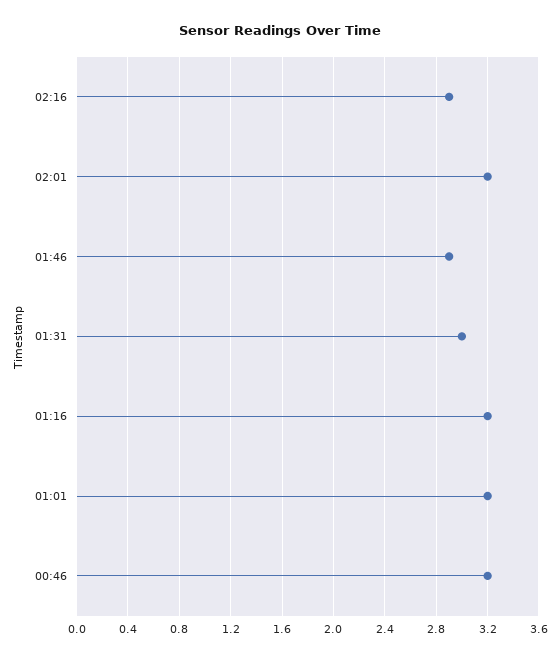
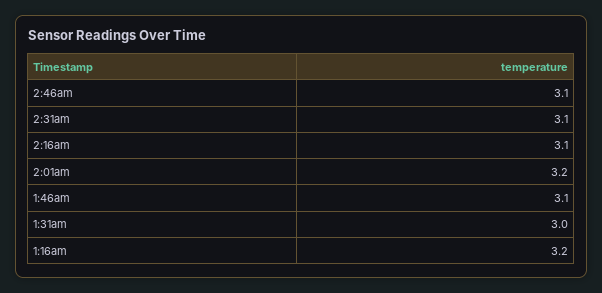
02:16: 2.9 -> 3.1
01:46: 2.9 -> 3.1
01:01: 3.2 -> none
00:46: 3.2 -> none
2:46am: none -> 3.1
2:31am: none -> 3.1

